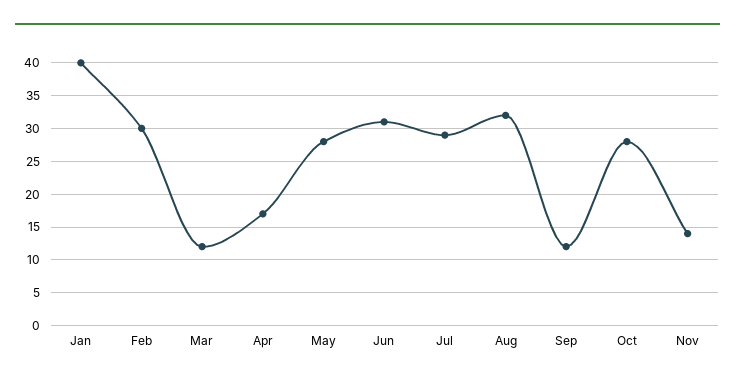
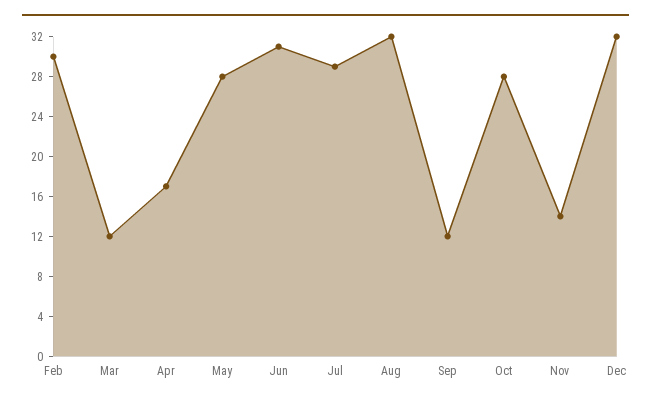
Jan: 40 -> none
Dec: none -> 32

